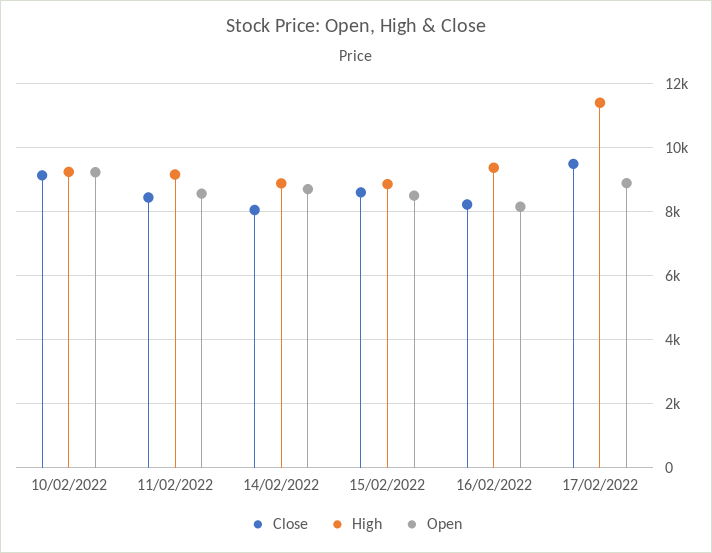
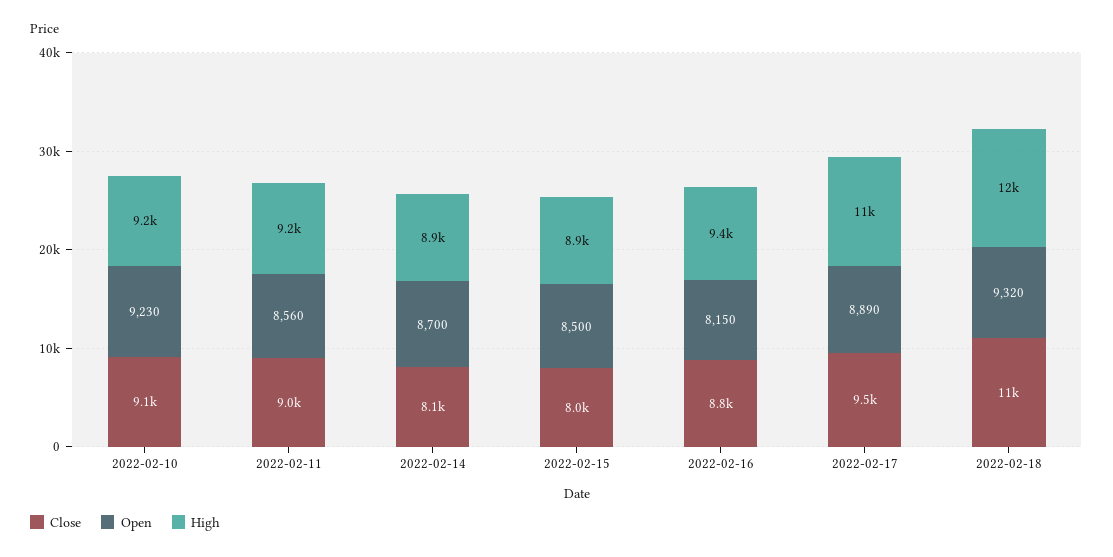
Close, 11/02/2022: 8400 -> 9000
Close, 15/02/2022: 8600 -> 8000
Close, 16/02/2022: 8200 -> 8800
Close, 2022-02-18: none -> 11000
Open, 2022-02-18: none -> 9320
High, 2022-02-18: none -> 12000

